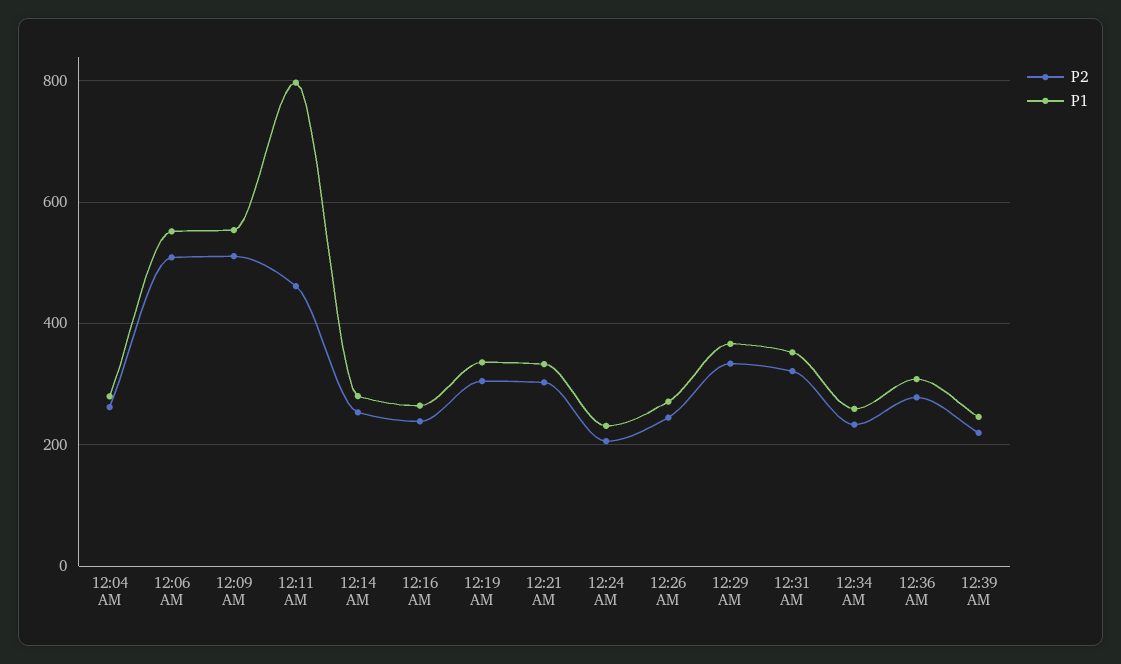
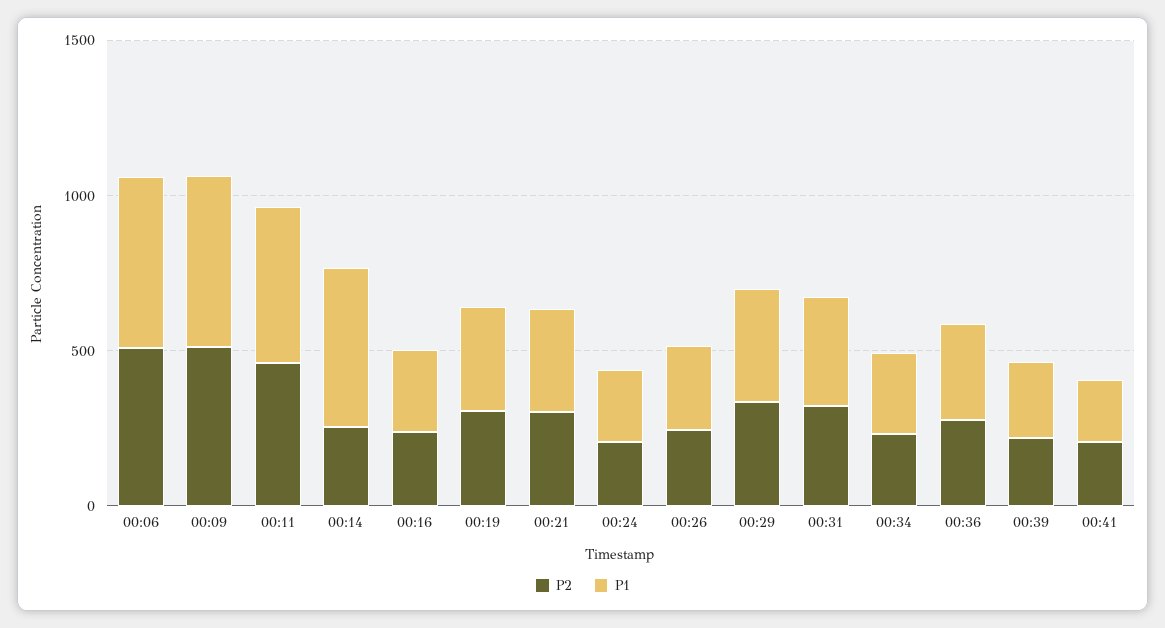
P2, 12:04 AM: 260 -> none
P1, 12:04 AM: 280 -> none
P1, 12:11 AM: 800 -> 500
P1, 12:14 AM: 280 -> 500
P2, 00:41: none -> 200
P1, 00:41: none -> 200

